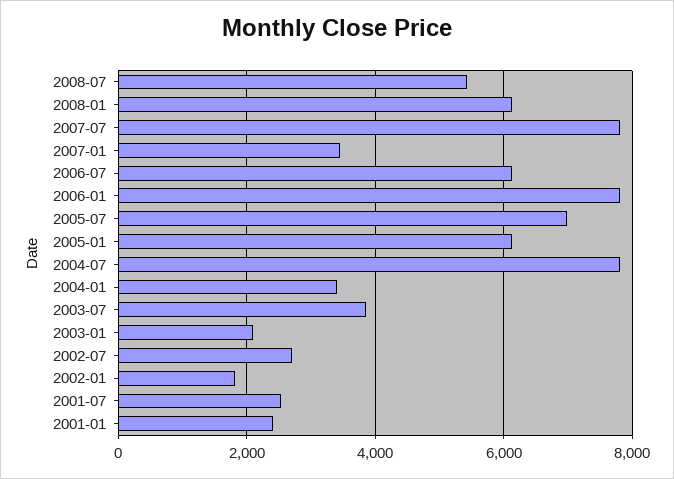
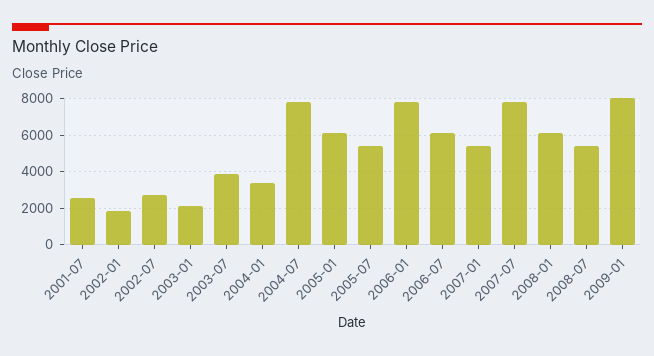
2007-01: 3400 -> 5500
2005-07: 7000 -> 5500
2001-01: 2400 -> none
2009-01: none -> 8000

